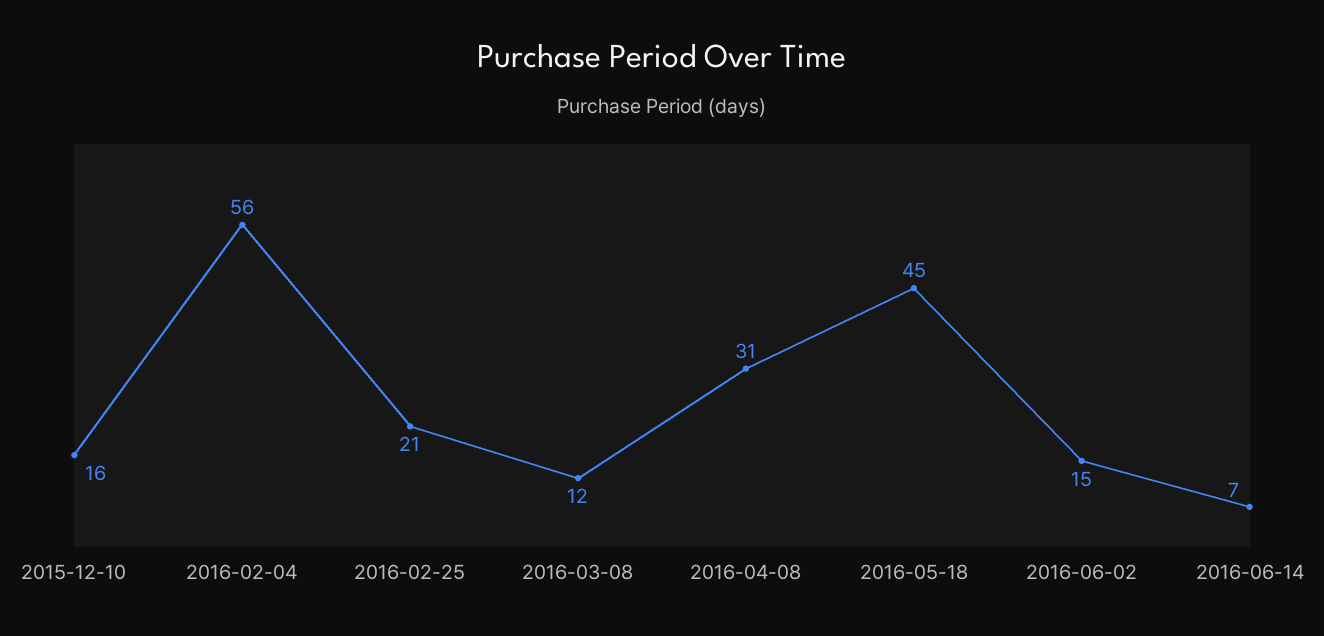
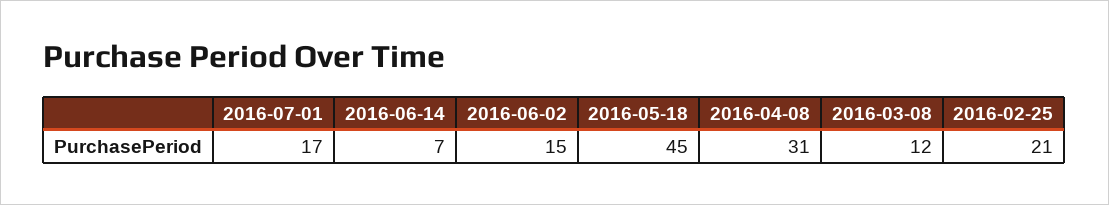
2015-12-10: 16 -> none
2016-02-04: 56 -> none
2016-07-01: none -> 17

